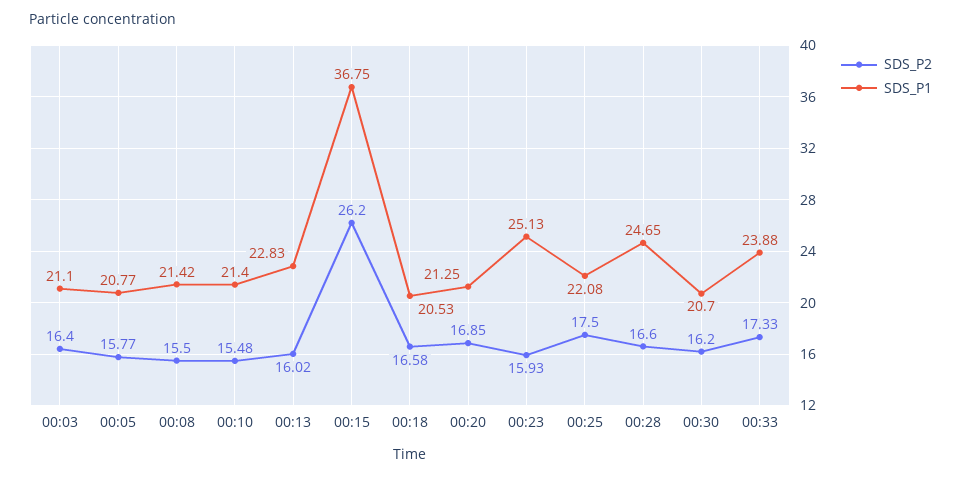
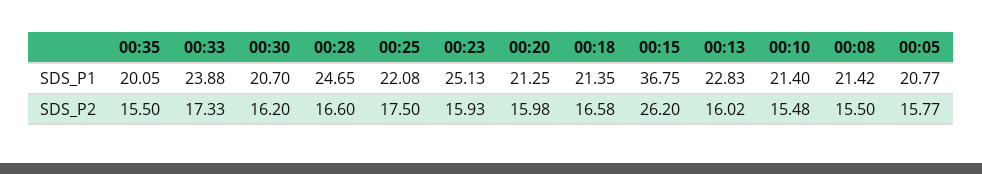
SDS_P2, 00:03: 16.4 -> none
SDS_P1, 00:03: 21.1 -> none
SDS_P1, 00:18: 20.53 -> 21.35
SDS_P2, 00:20: 16.85 -> 15.98
SDS_P1, 00:35: none -> 20.05
SDS_P2, 00:35: none -> 15.5

